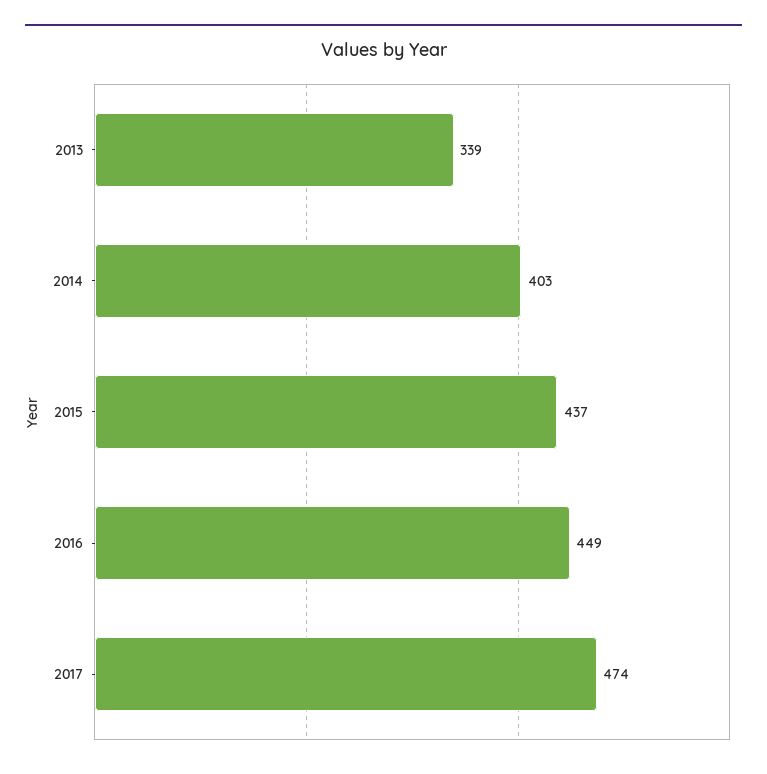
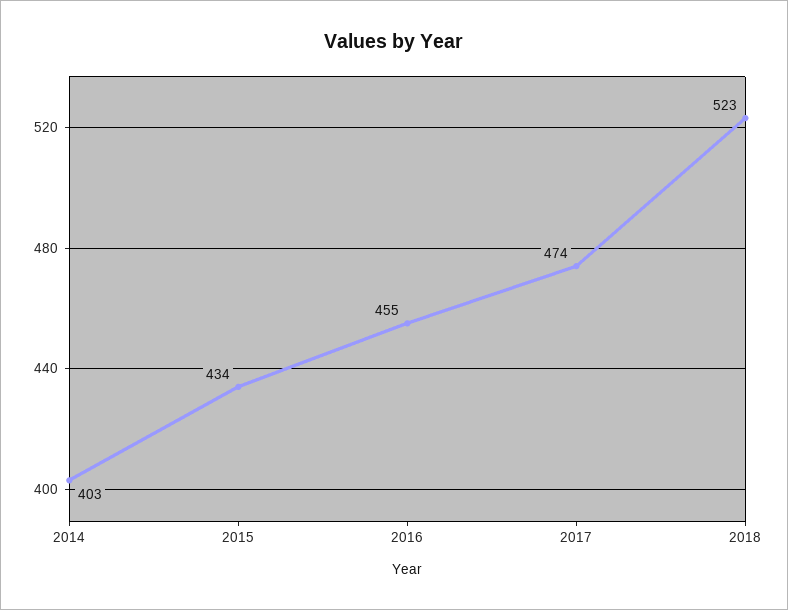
2013: 339 -> none
2015: 437 -> 434
2016: 449 -> 455
2018: none -> 523

